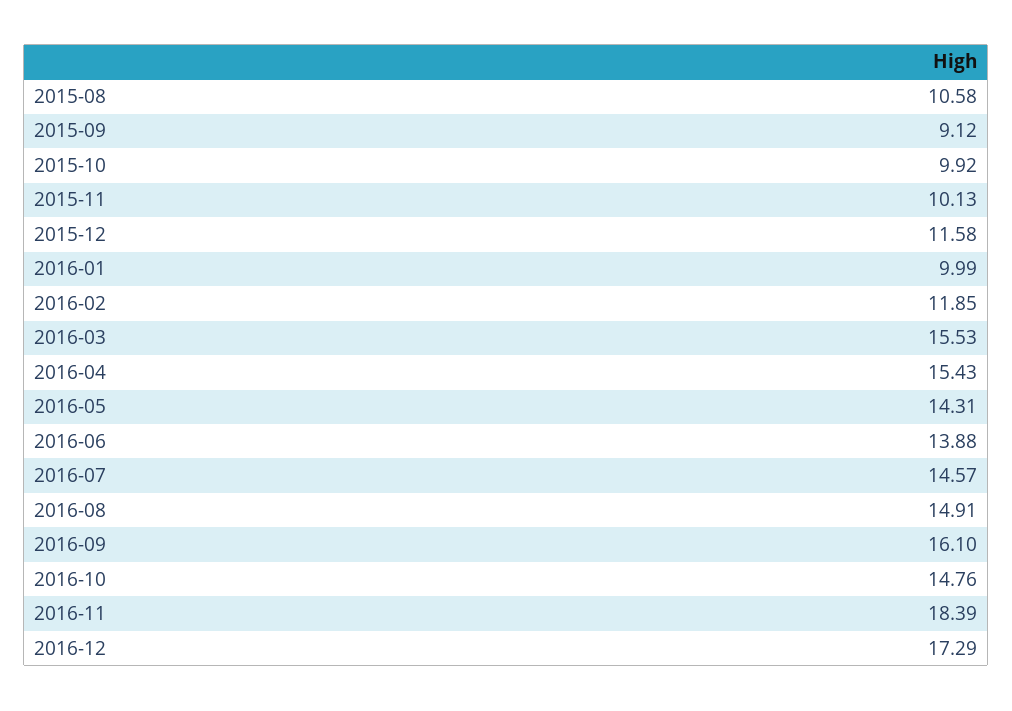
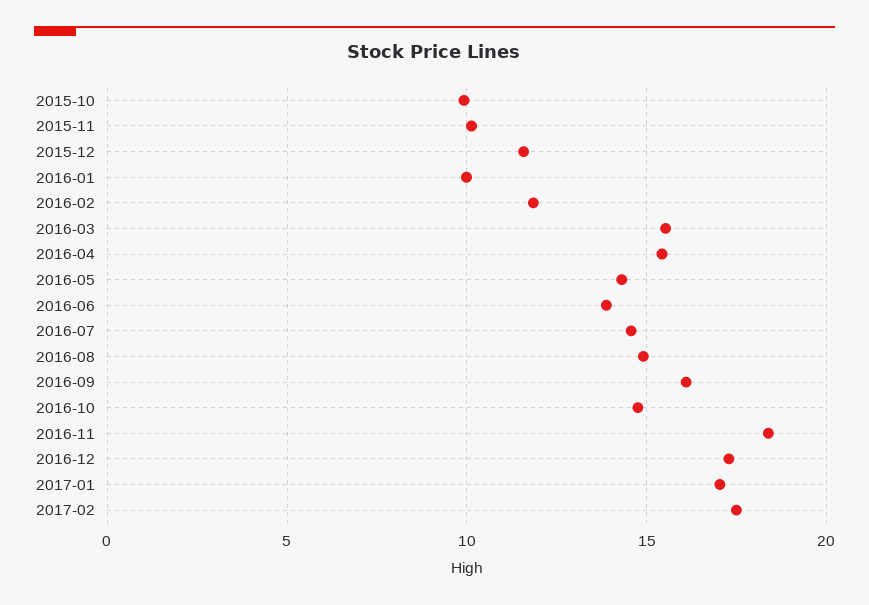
2015-08: 10.58 -> none
2015-09: 9.12 -> none
2017-01: none -> 17
2017-02: none -> 17.5

